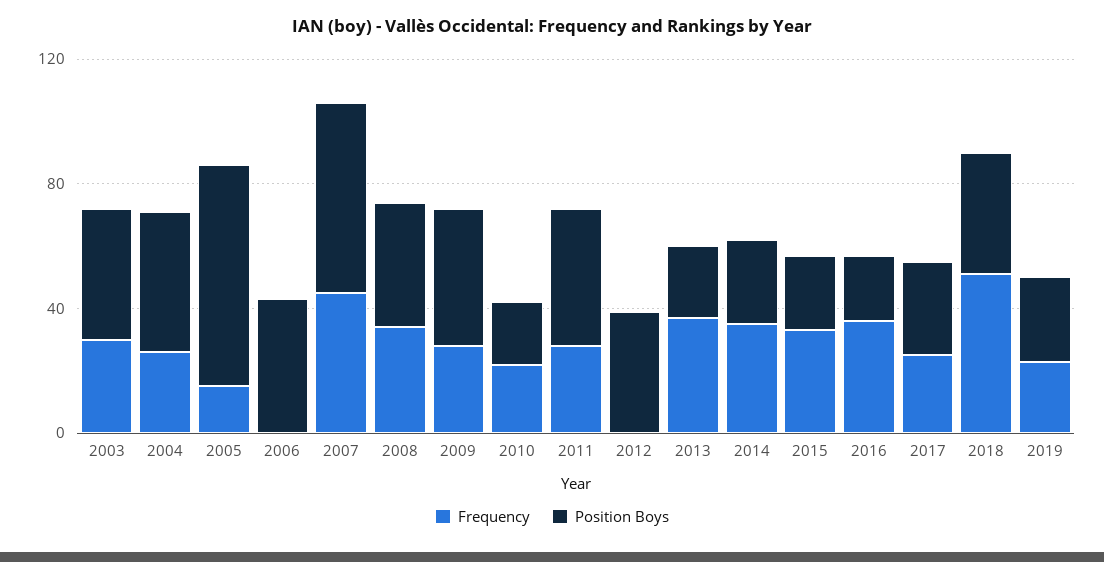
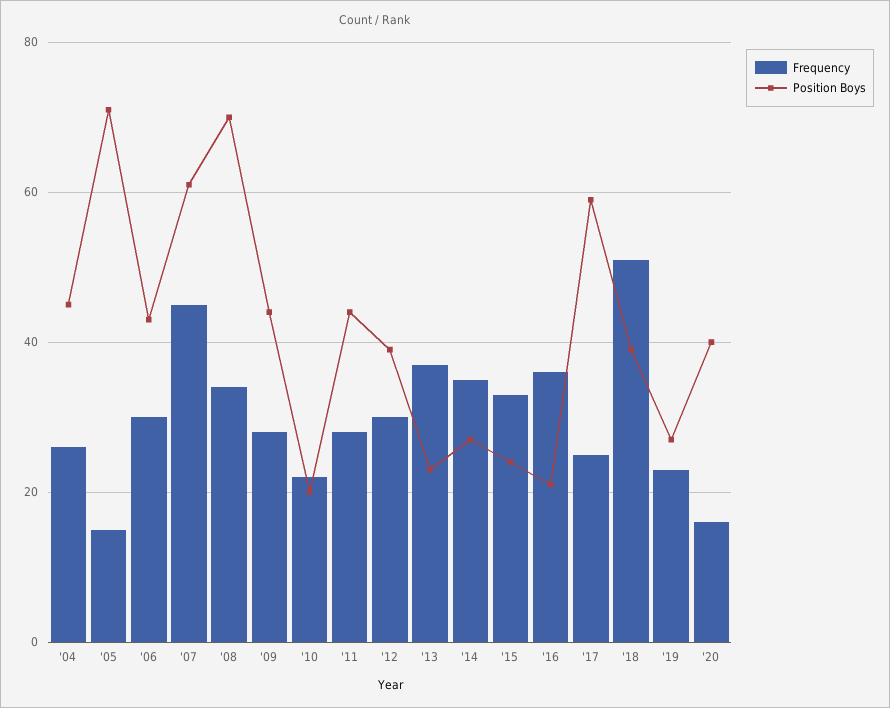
Frequency, 2003: 30 -> none
Position Boys, 2003: 40 -> none
Frequency, 2006: 0 -> 30
Position Boys, 2008: 40 -> 70
Frequency, 2012: 0 -> 30
Position Boys, 2017: 30 -> 60
Frequency, '20: none -> 15
Position Boys, '20: none -> 40

